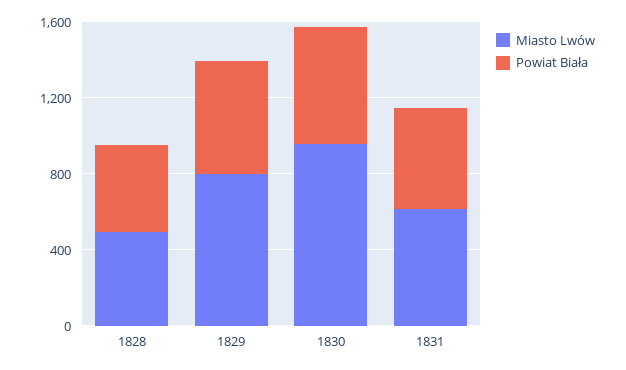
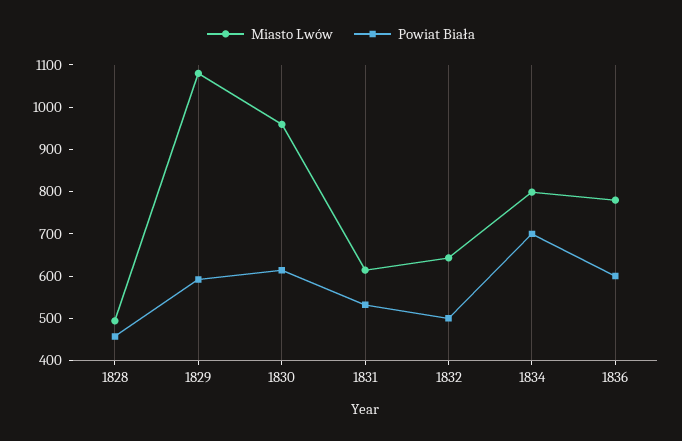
Miasto Lwów, 1829: 800 -> 1080
Miasto Lwów, 1832: none -> 640
Powiat Biała, 1832: none -> 500
Miasto Lwów, 1834: none -> 800
Powiat Biała, 1834: none -> 700
Miasto Lwów, 1836: none -> 780
Powiat Biała, 1836: none -> 600

